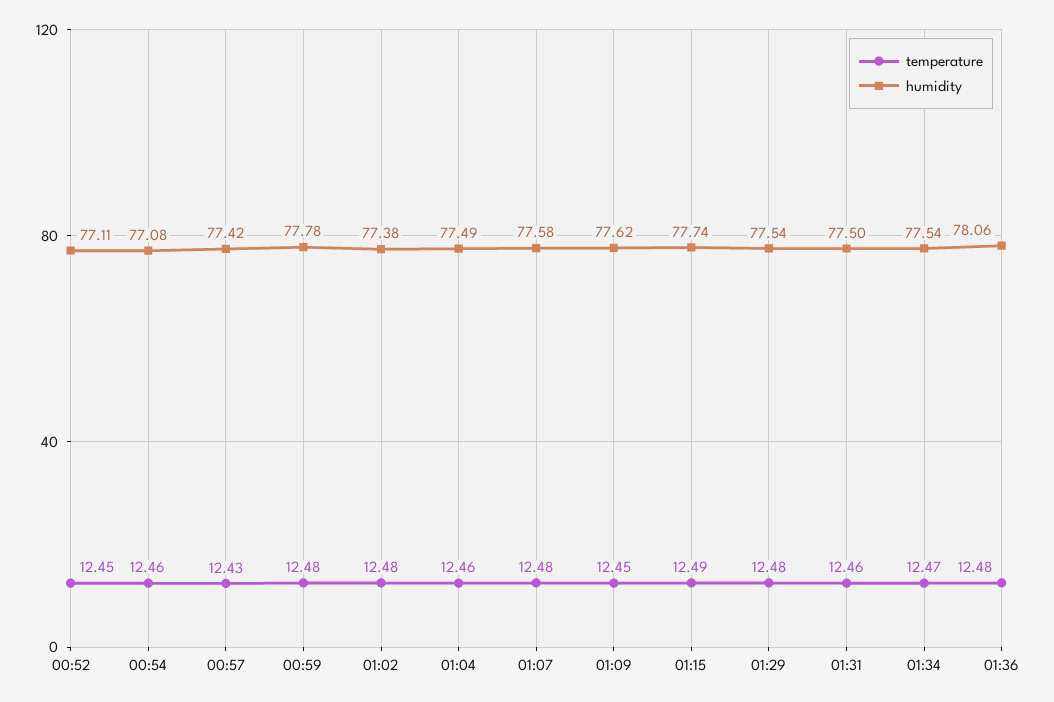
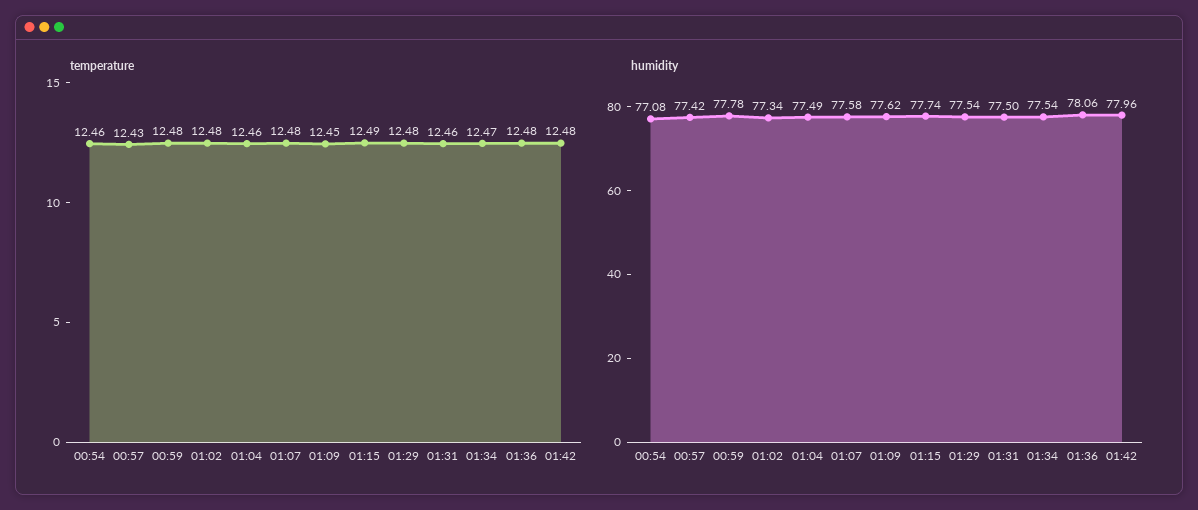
temperature, 00:52: 12.45 -> none
humidity, 00:52: 77.11 -> none
humidity, 01:02: 77.38 -> 77.34
temperature, 01:42: none -> 12.48
humidity, 01:42: none -> 77.96

